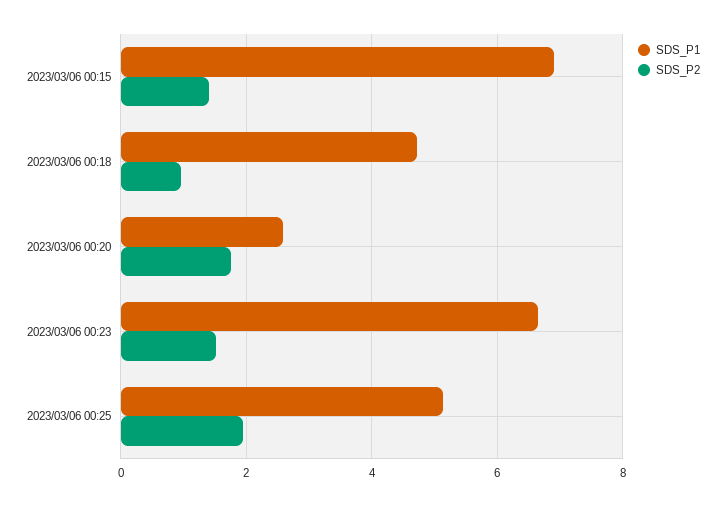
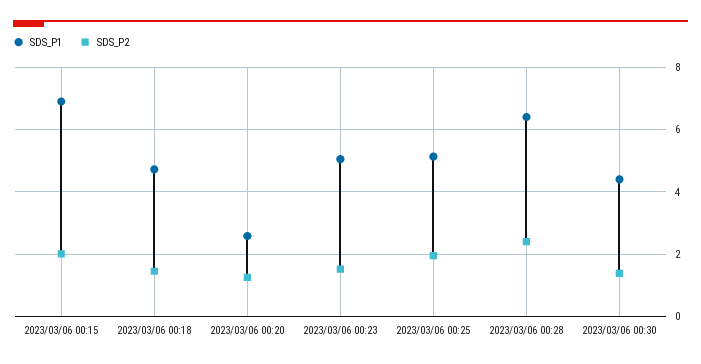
SDS_P2, 2023/03/06 00:15: 1.4 -> 2
SDS_P2, 2023/03/06 00:18: 1 -> 1.4
SDS_P2, 2023/03/06 00:20: 1.8 -> 1.2
SDS_P1, 2023/03/06 00:23: 6.6 -> 5
SDS_P1, 2023/03/06 00:28: none -> 6.4
SDS_P2, 2023/03/06 00:28: none -> 2.4
SDS_P1, 2023/03/06 00:30: none -> 4.4
SDS_P2, 2023/03/06 00:30: none -> 1.4

